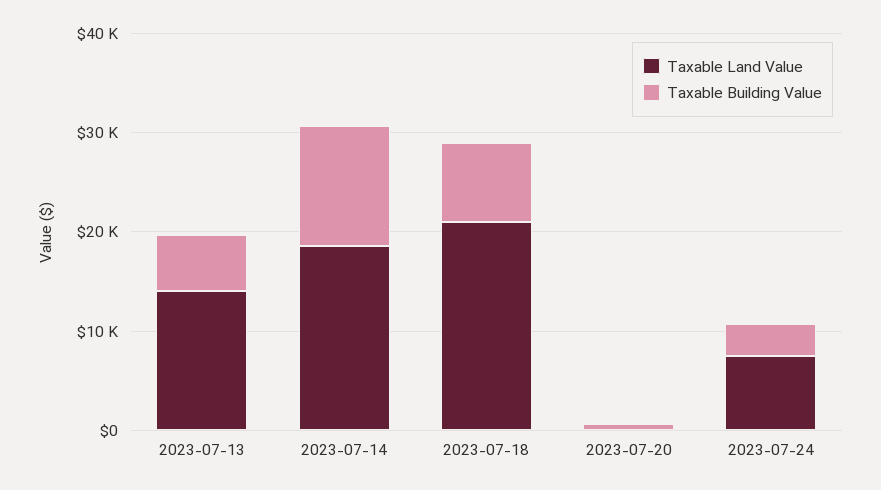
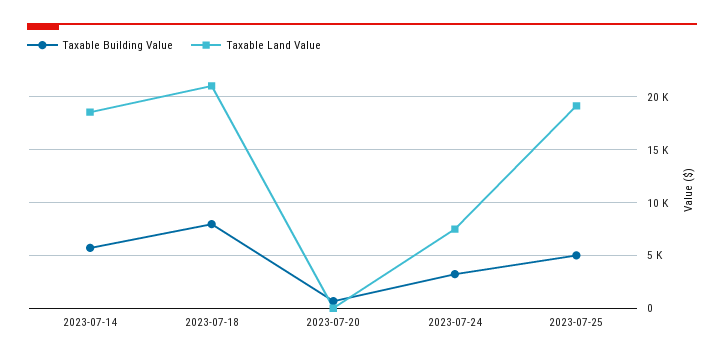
Taxable Land Value, 2023-07-13: 14000 -> none
Taxable Building Value, 2023-07-13: 6000 -> none
Taxable Building Value, 2023-07-14: 12000 -> 6000
Taxable Building Value, 2023-07-25: none -> 5000
Taxable Land Value, 2023-07-25: none -> 19000

